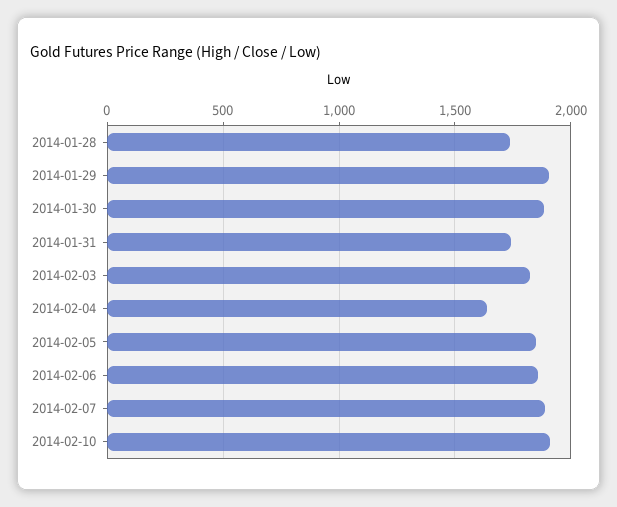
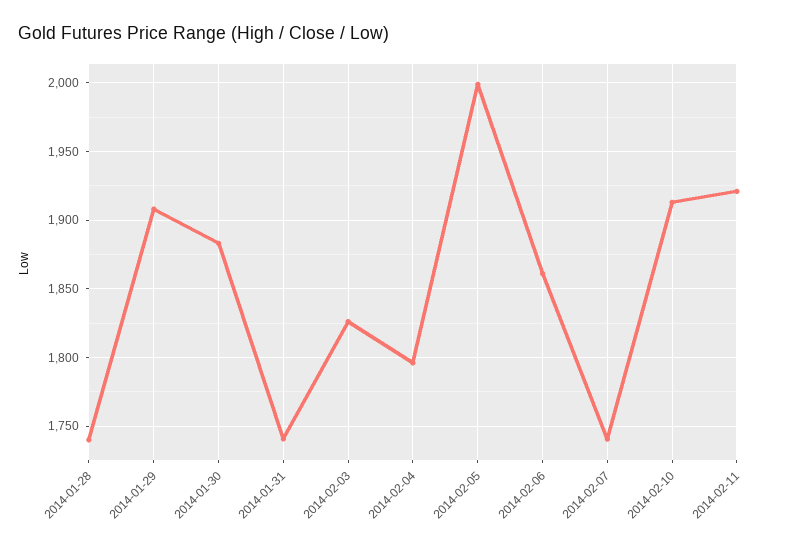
2014-02-04: 1650 -> 1795
2014-02-05: 1850 -> 2000
2014-02-07: 1900 -> 1740
2014-02-11: none -> 1920

